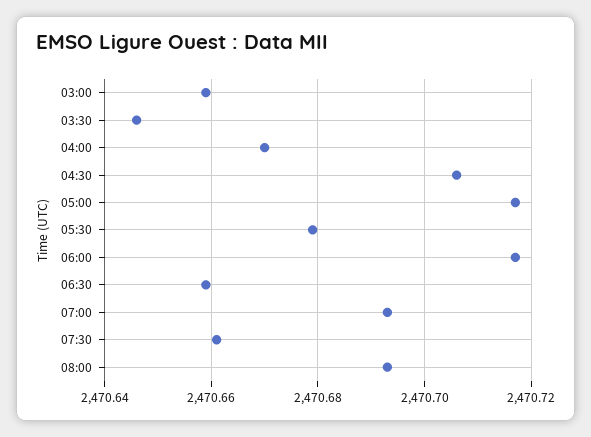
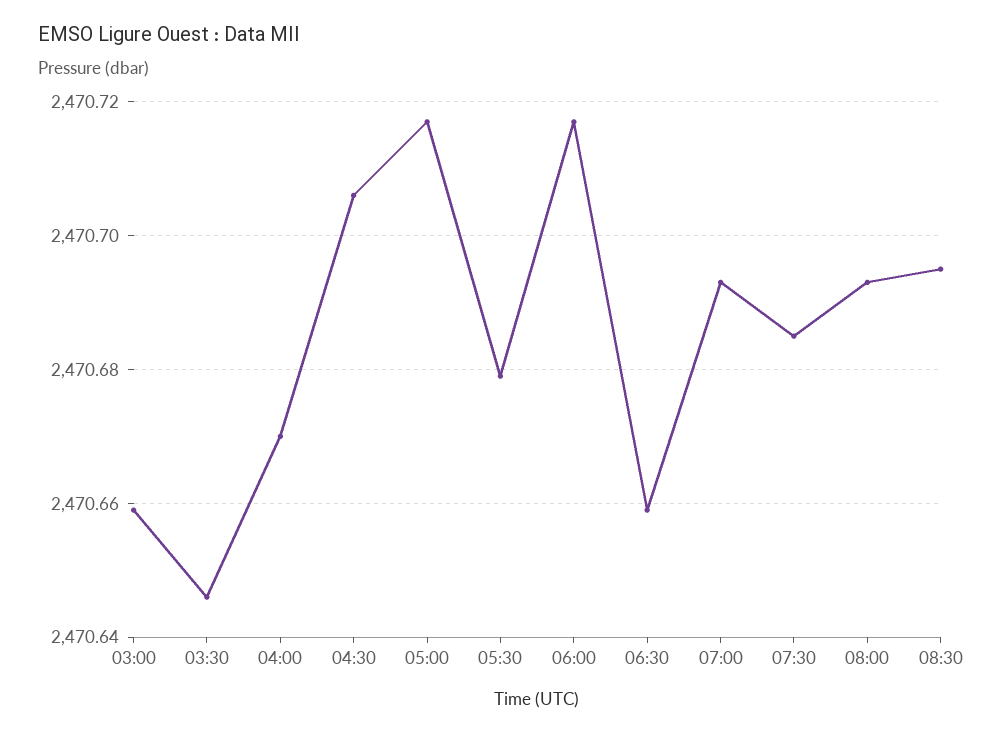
07:30: 2470.66 -> 2470.685
08:30: none -> 2470.695

